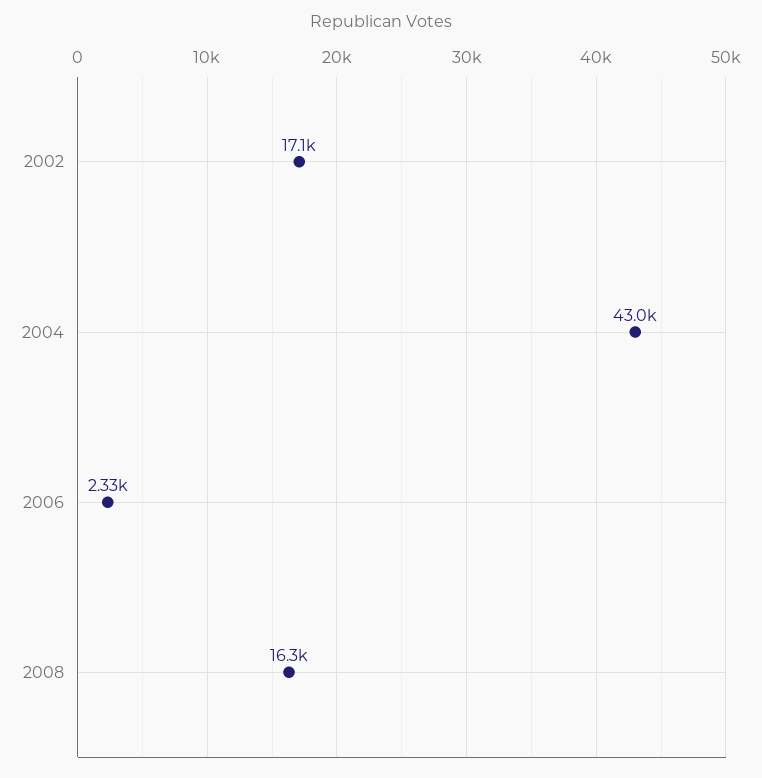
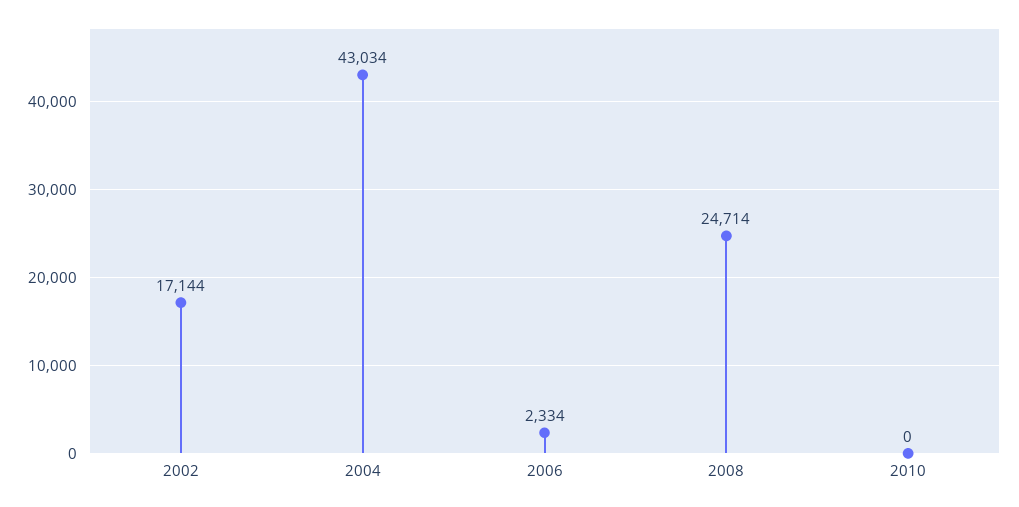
2008: 16300 -> 24714
2010: none -> 0

